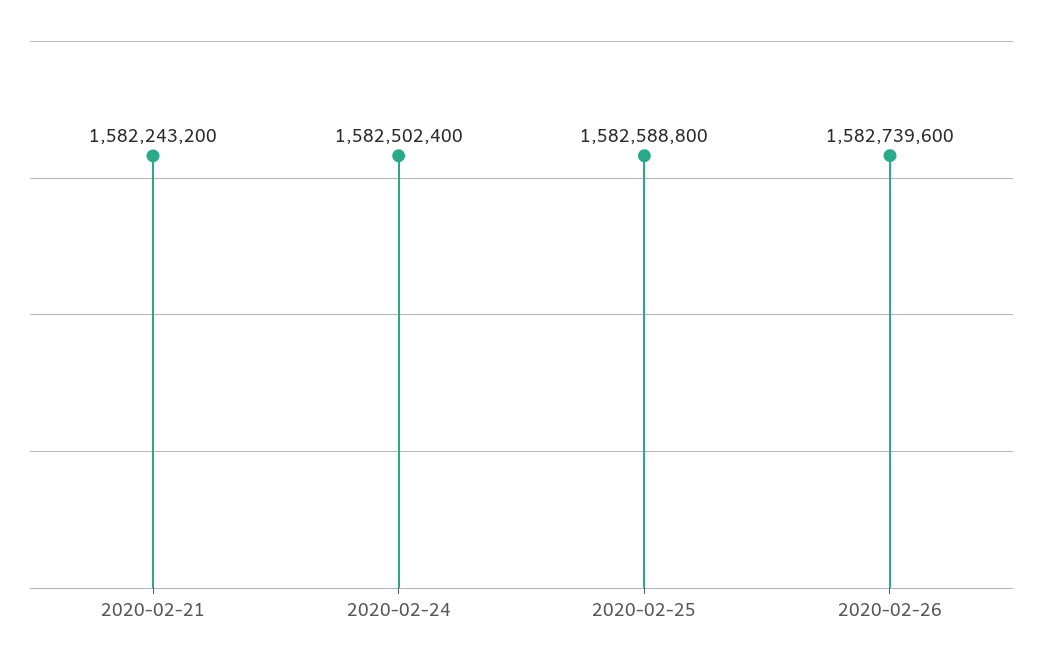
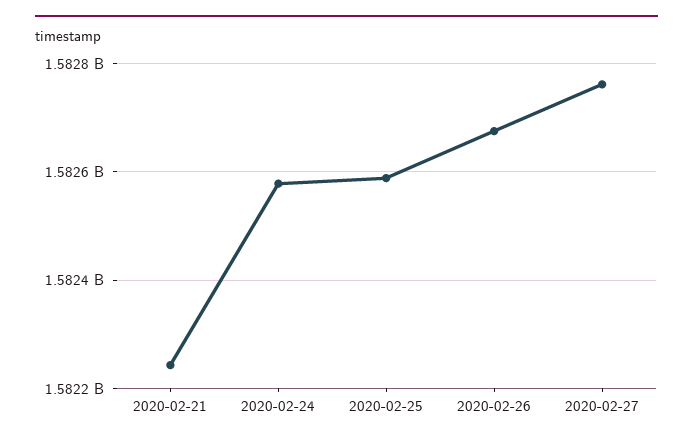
2020-02-24: 1582502400 -> 1582580000
2020-02-26: 1582739600 -> 1582680000
2020-02-27: none -> 1582760000

